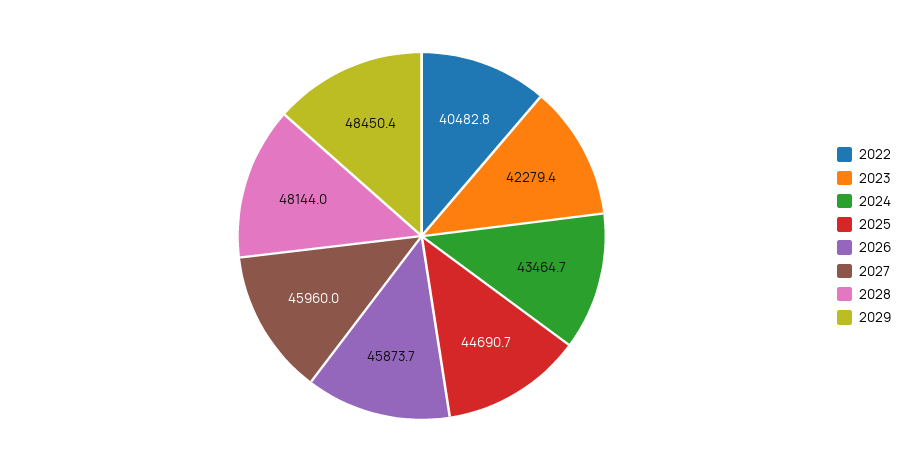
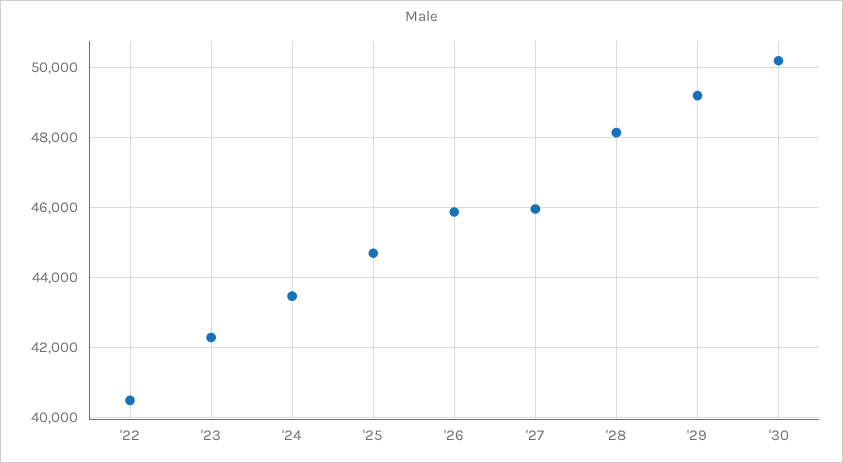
2029: 48450.4 -> 49200
'30: none -> 50200

